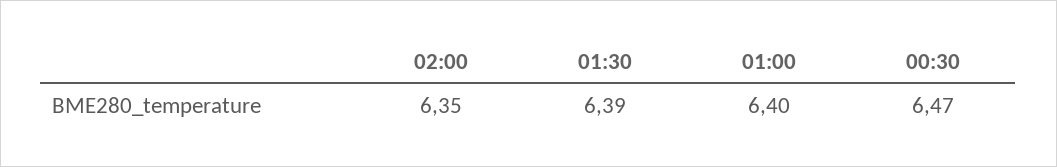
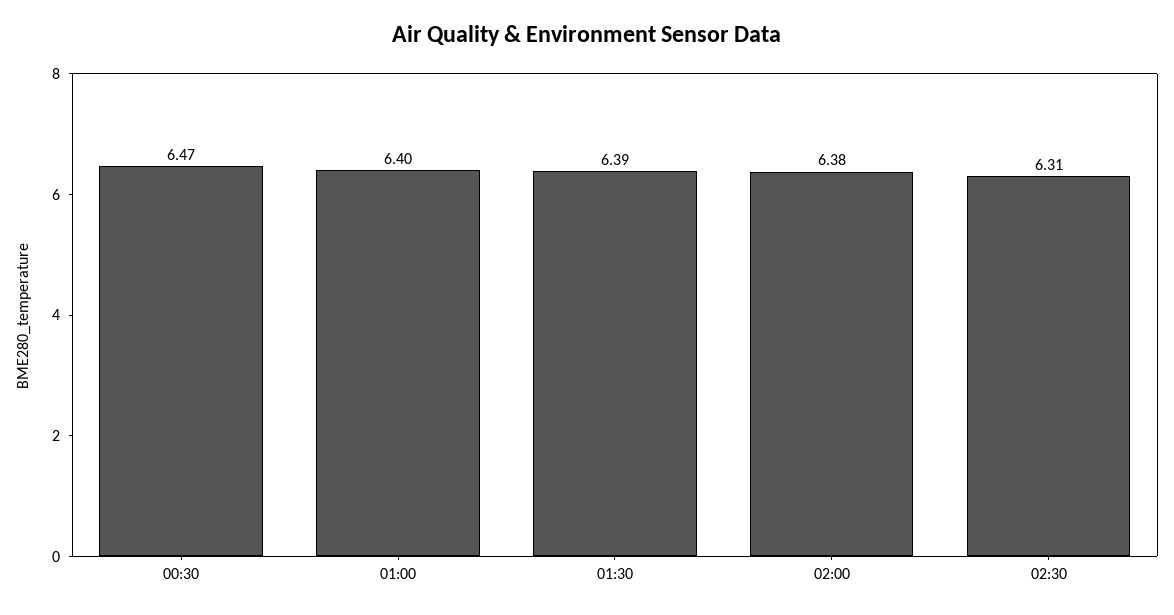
02:00: 6.35 -> 6.38
02:30: none -> 6.31

